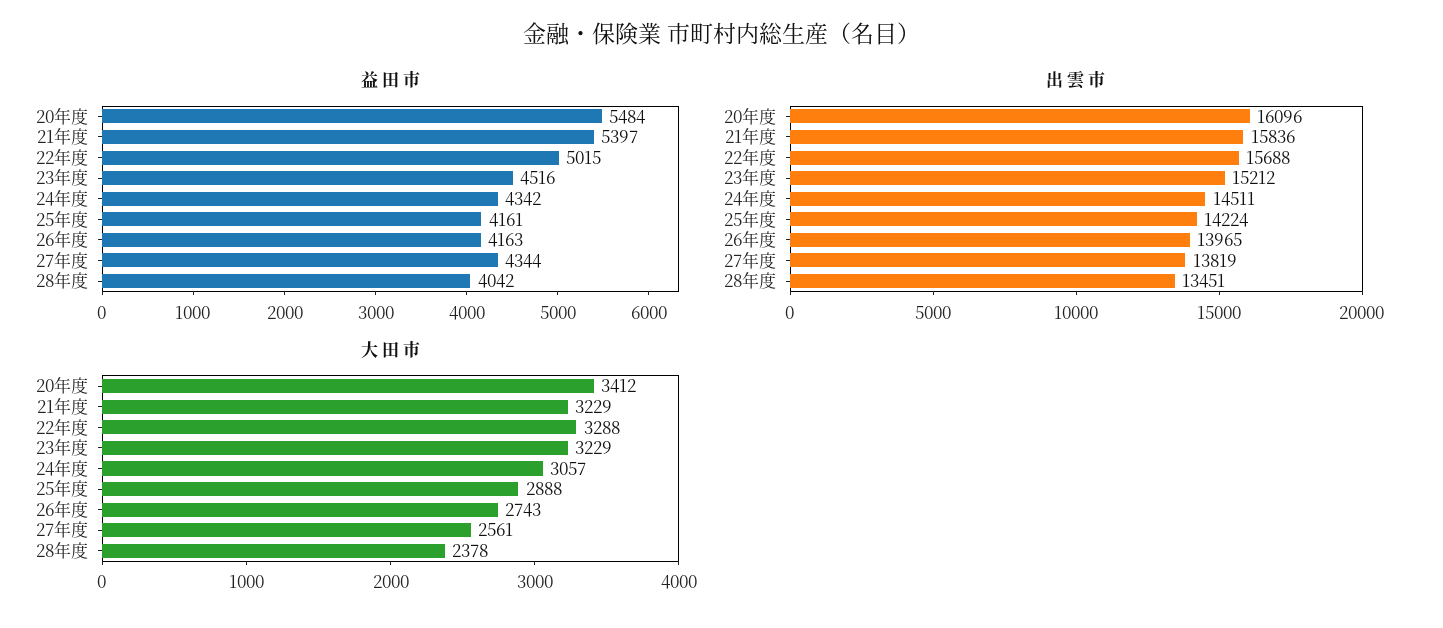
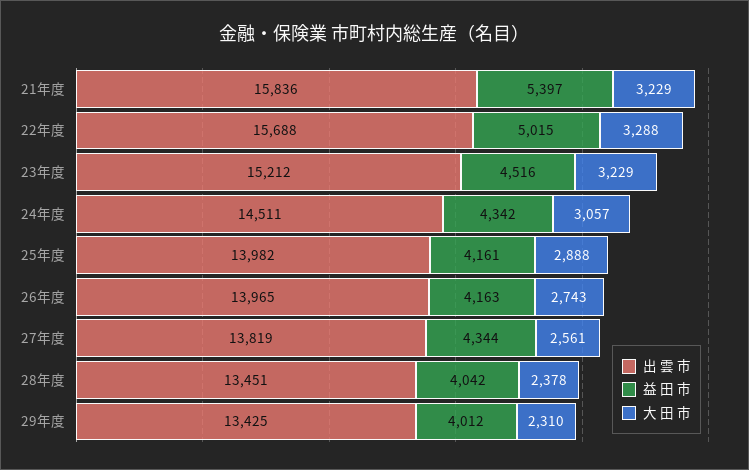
益 田 市, 20年度: 5484 -> none
出 雲 市, 20年度: 16096 -> none
出 雲 市, 25年度: 14224 -> 13982
大 田 市, 20年度: 3412 -> none
出 雲 市, 29年度: none -> 13425
益 田 市, 29年度: none -> 4012
大 田 市, 29年度: none -> 2310

